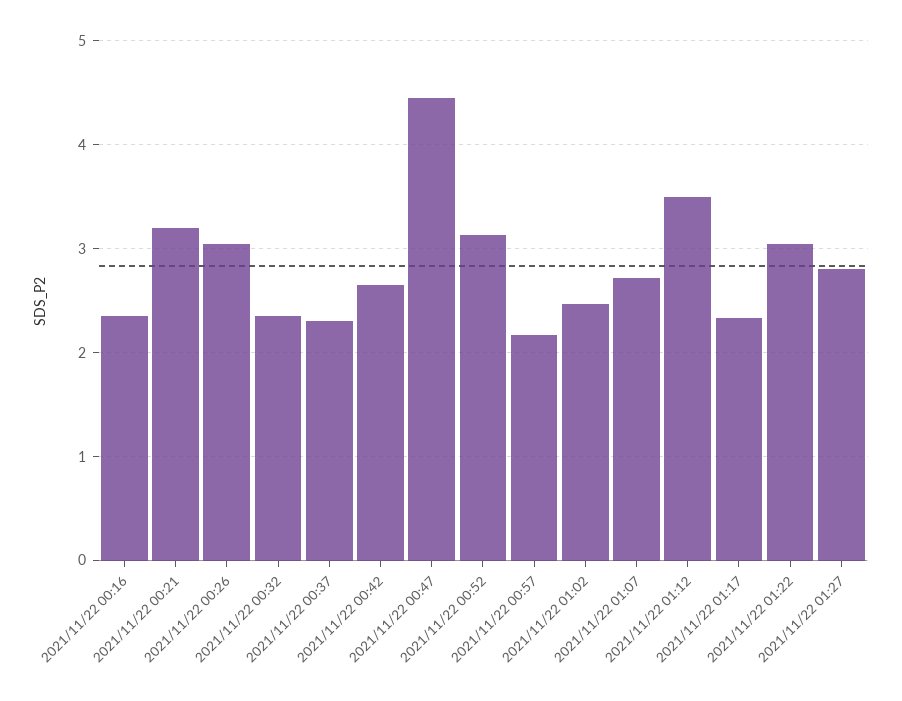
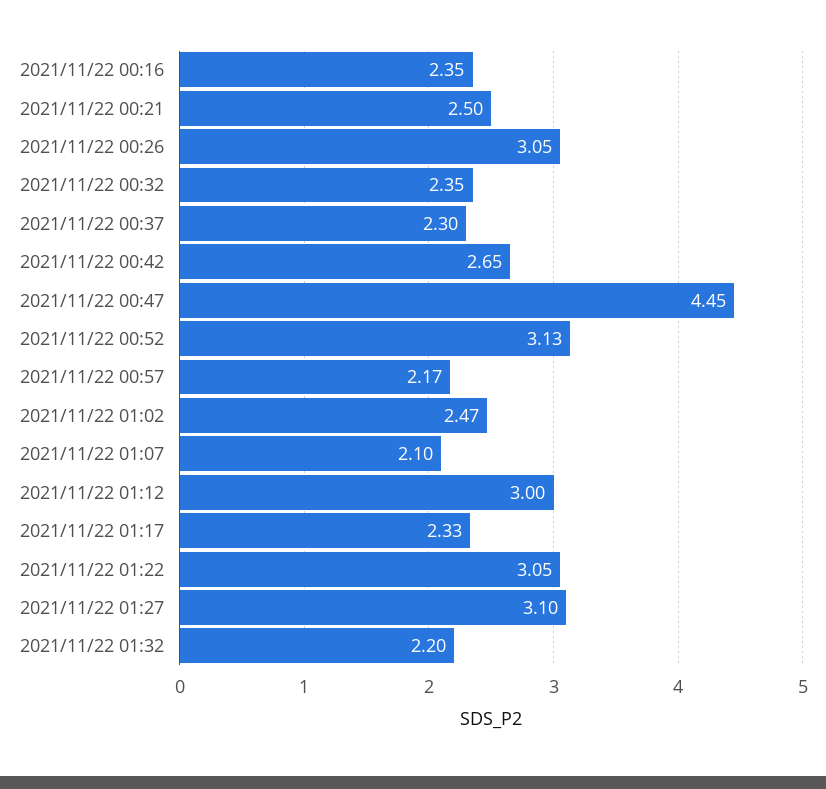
2021/11/22 00:21: 3.2 -> 2.5
2021/11/22 01:07: 2.7 -> 2.1
2021/11/22 01:12: 3.5 -> 3
2021/11/22 01:27: 2.8 -> 3.1
2021/11/22 01:32: none -> 2.2

